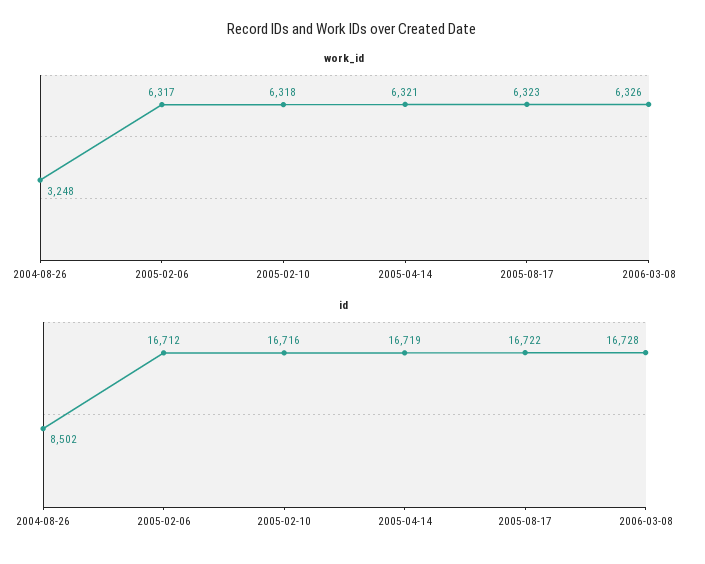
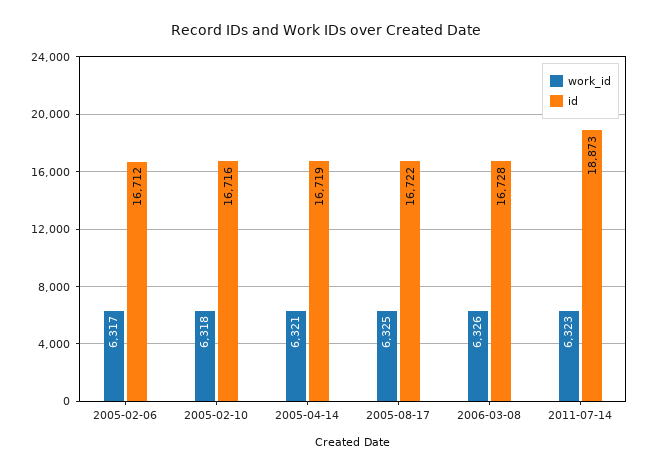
work_id, 2004-08-26: 3248 -> none
work_id, 2005-08-17: 6323 -> 6325
id, 2004-08-26: 8502 -> none
work_id, 2011-07-14: none -> 6323
id, 2011-07-14: none -> 18873

